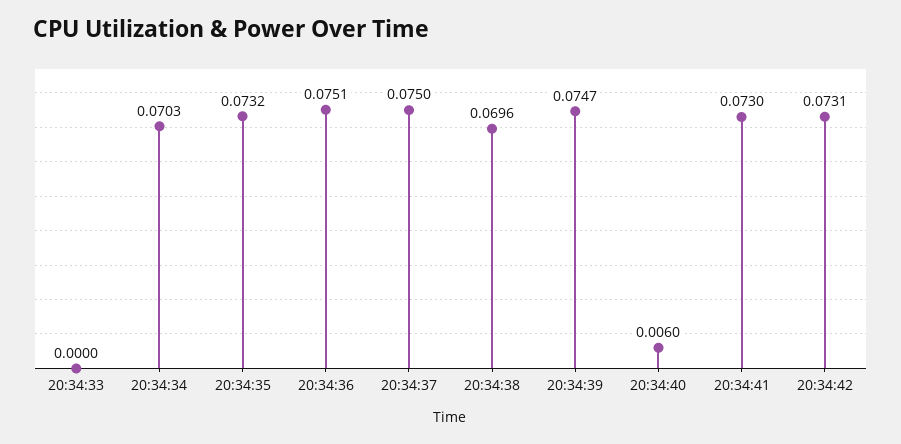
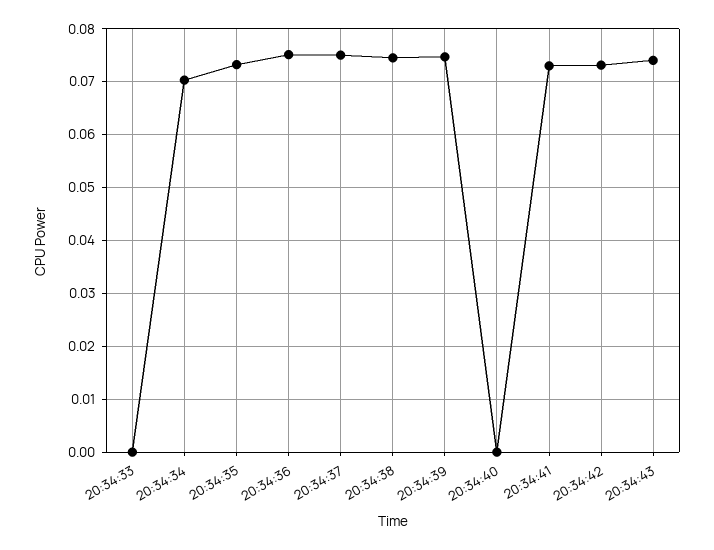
20:34:38: 0.0696 -> 0.074
20:34:40: 0.006 -> 0
20:34:43: none -> 0.074

